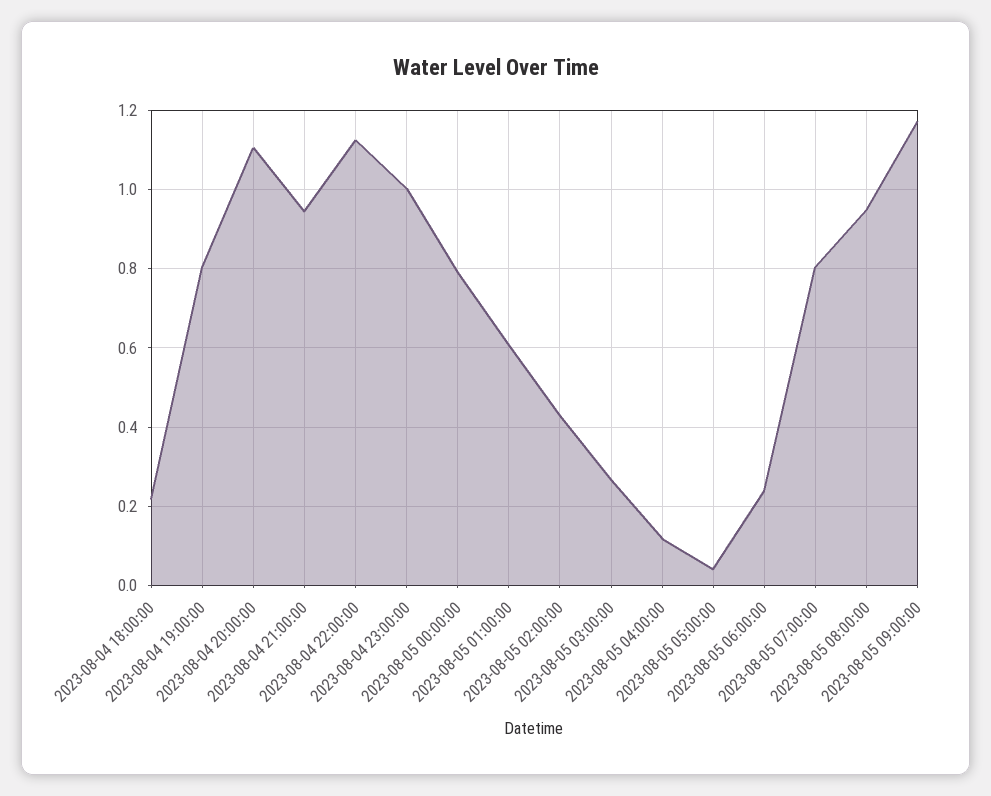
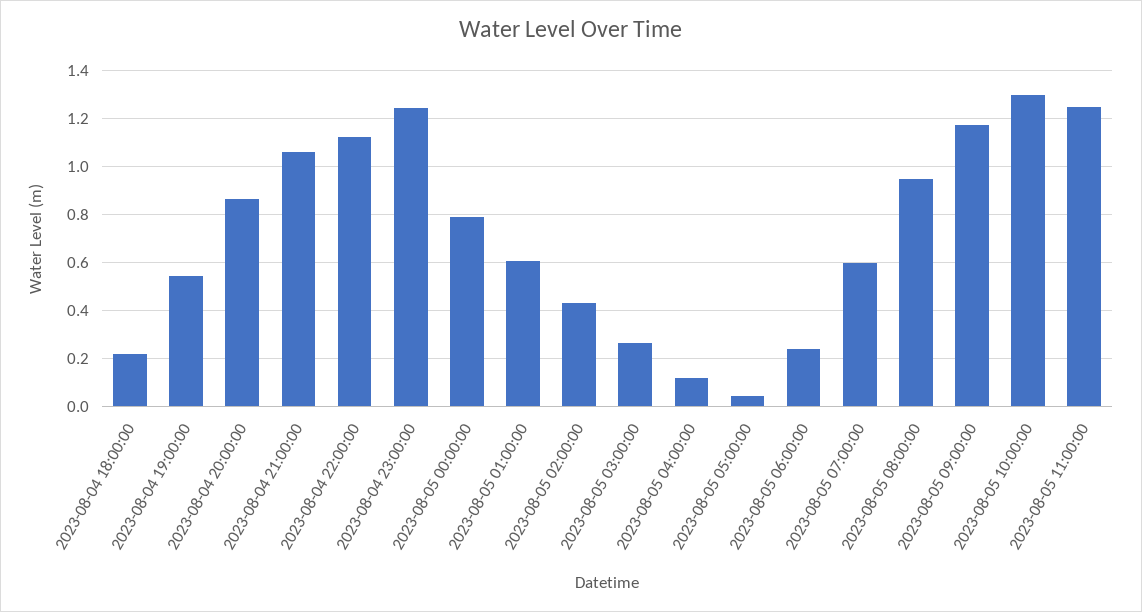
2023-08-04 19:00:00: 0.8 -> 0.55
2023-08-04 20:00:00: 1.1 -> 0.85
2023-08-04 21:00:00: 0.94 -> 1.05
2023-08-04 23:00:00: 1 -> 1.25
2023-08-05 07:00:00: 0.8 -> 0.6
2023-08-05 10:00:00: none -> 1.3
2023-08-05 11:00:00: none -> 1.25

